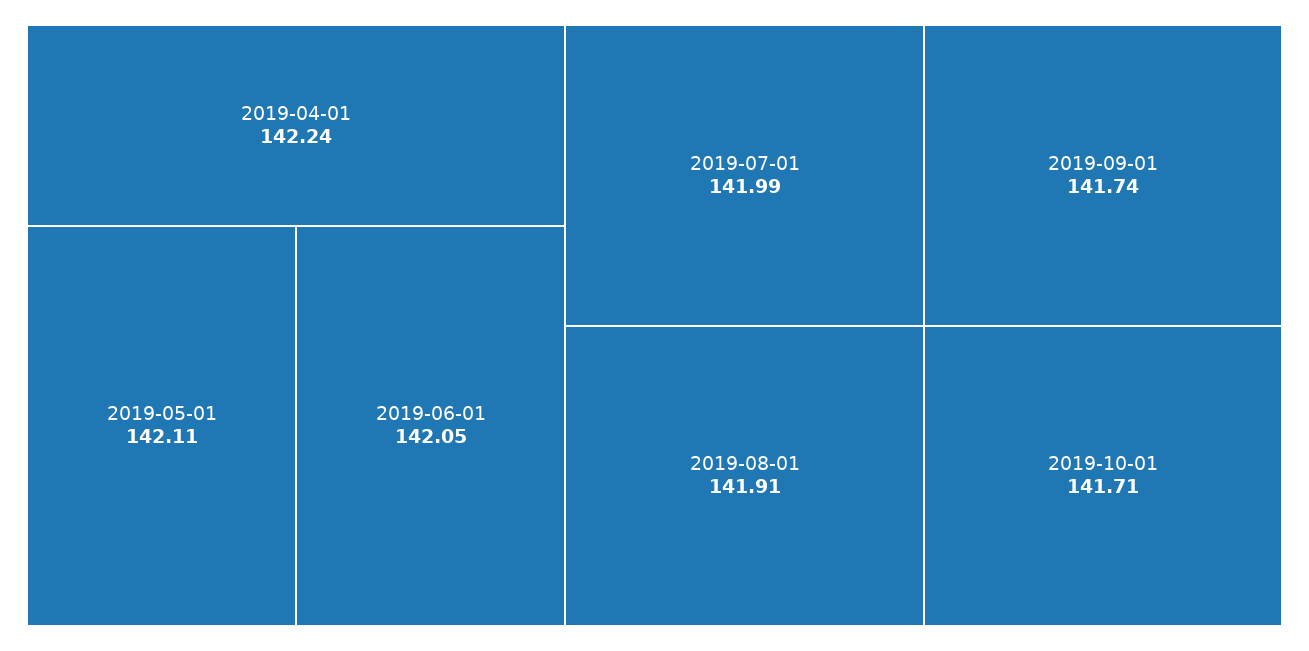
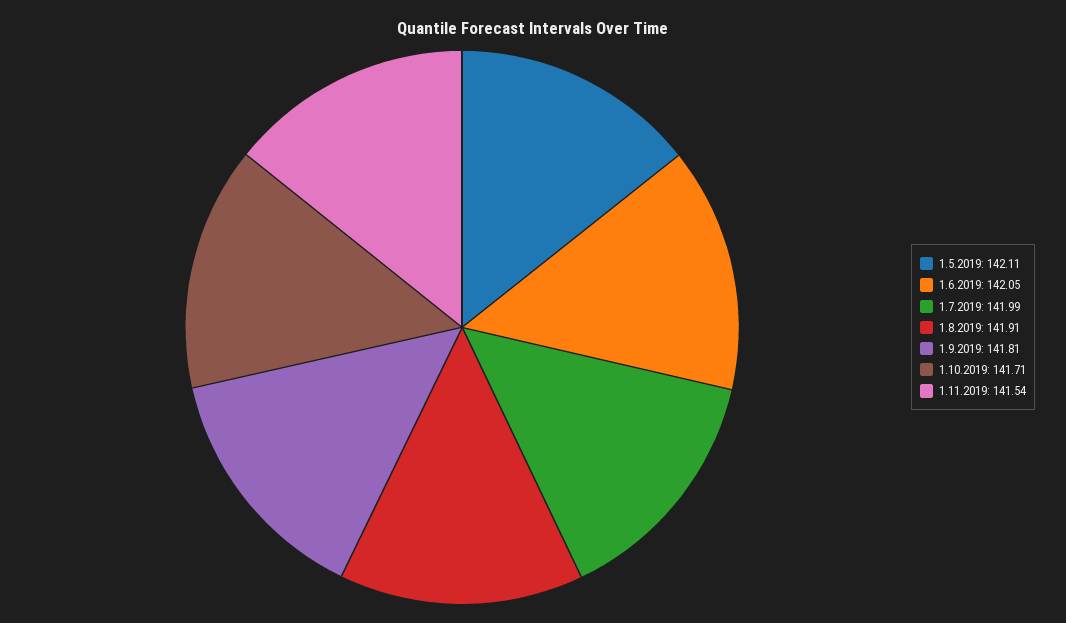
2019-04-01: 142.24 -> none
2019-09-01: 141.74 -> 141.81
1.11.2019: none -> 141.54

